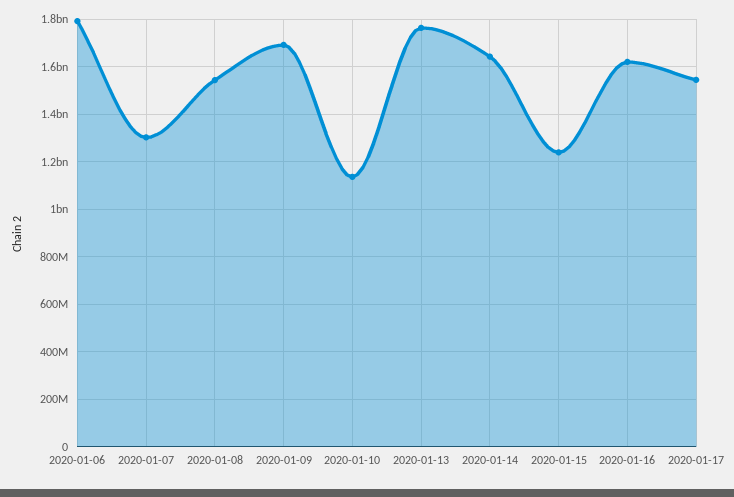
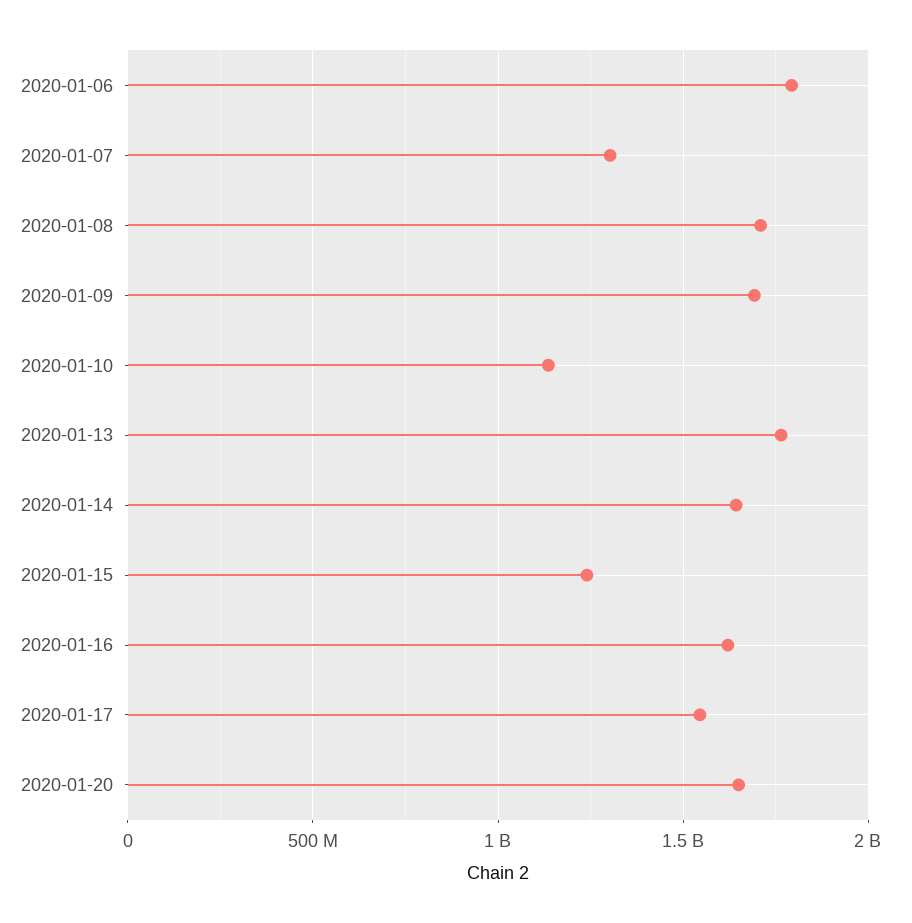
2020-01-08: 1550000000 -> 1700000000
2020-01-20: none -> 1650000000

